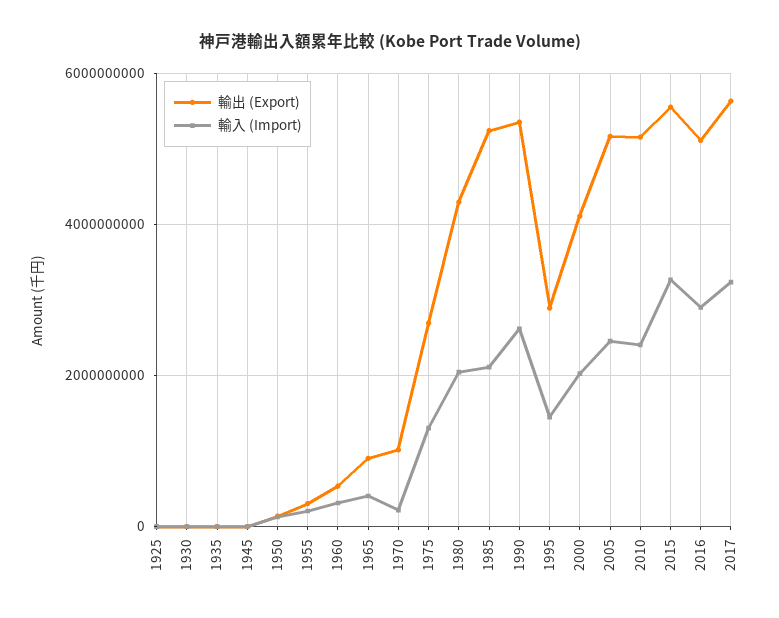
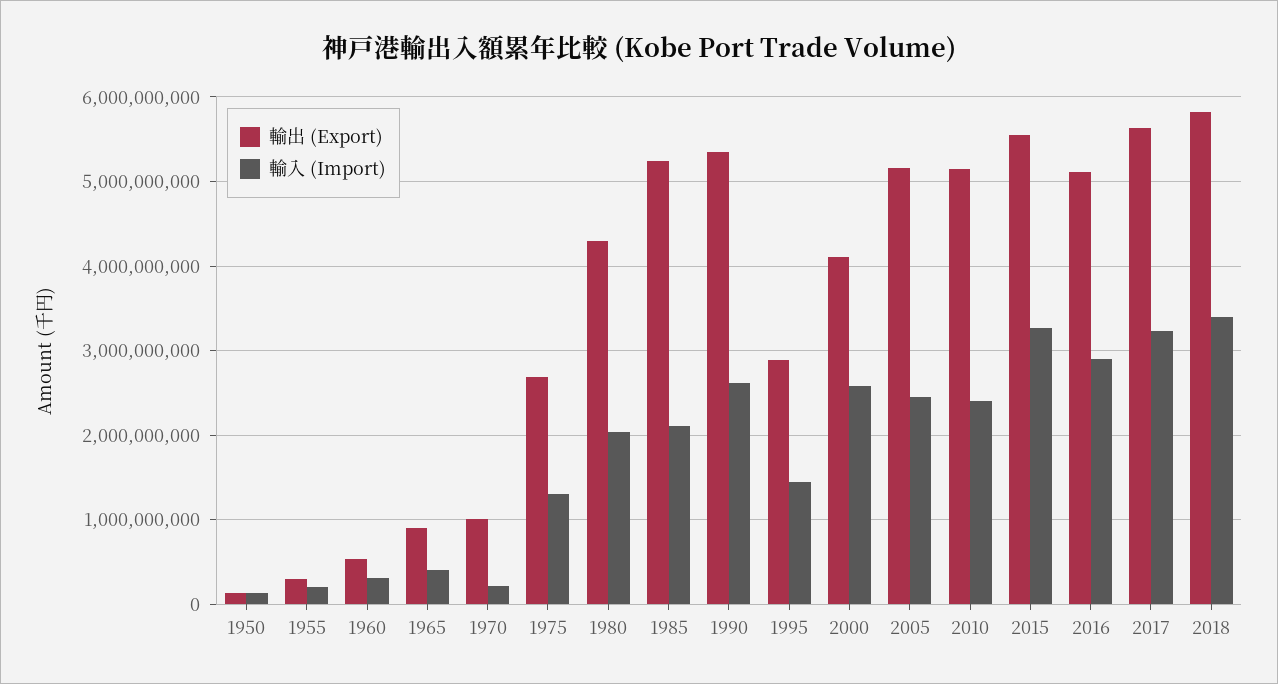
輸出 (Export), 1925: 0 -> none
輸入 (Import), 1925: 0 -> none
輸出 (Export), 1930: 0 -> none
輸入 (Import), 1930: 0 -> none
輸出 (Export), 1935: 0 -> none
輸入 (Import), 1935: 0 -> none
輸出 (Export), 1945: 0 -> none
輸入 (Import), 1945: 0 -> none
輸入 (Import), 2000: 2000000000 -> 2600000000
輸出 (Export), 2018: none -> 5800000000
輸入 (Import), 2018: none -> 3400000000

